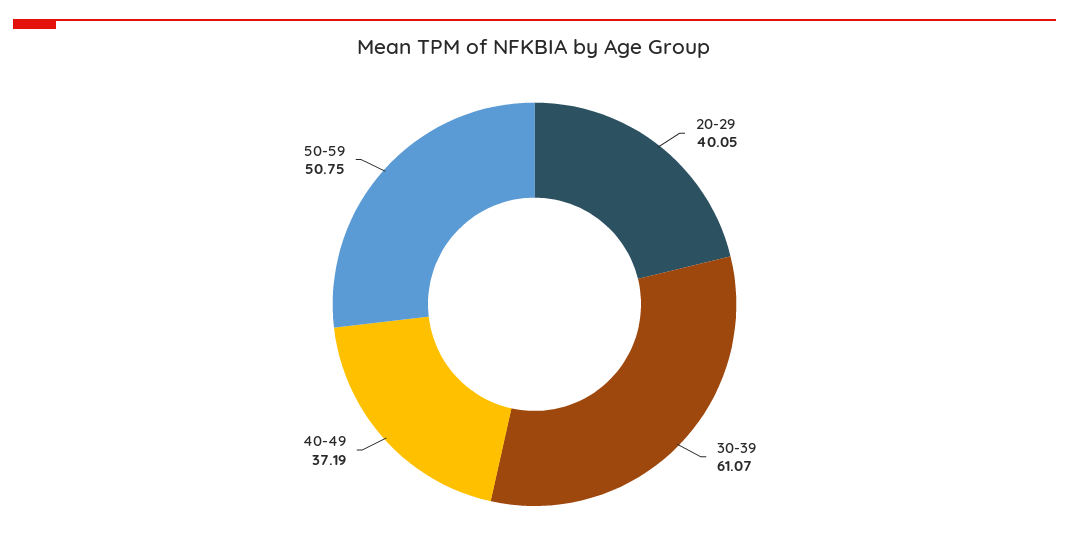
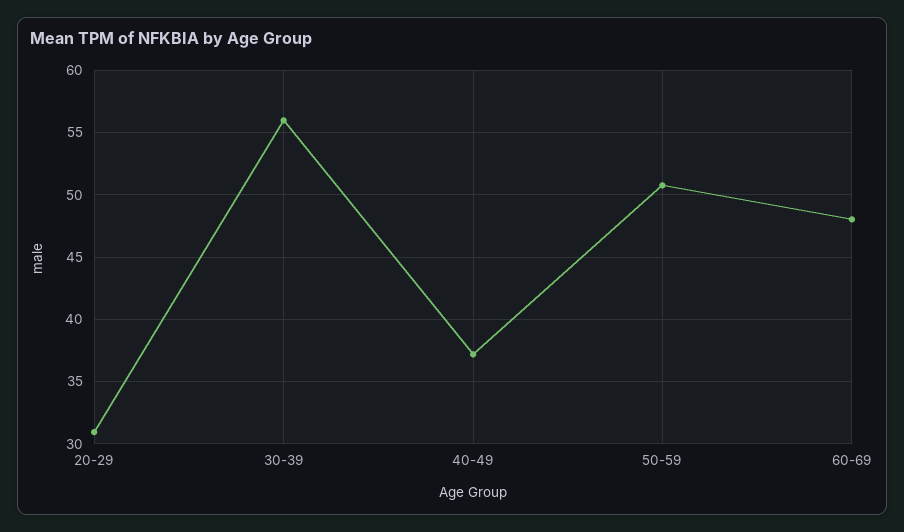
20-29: 40.05 -> 31
30-39: 61.07 -> 56
60-69: none -> 48

